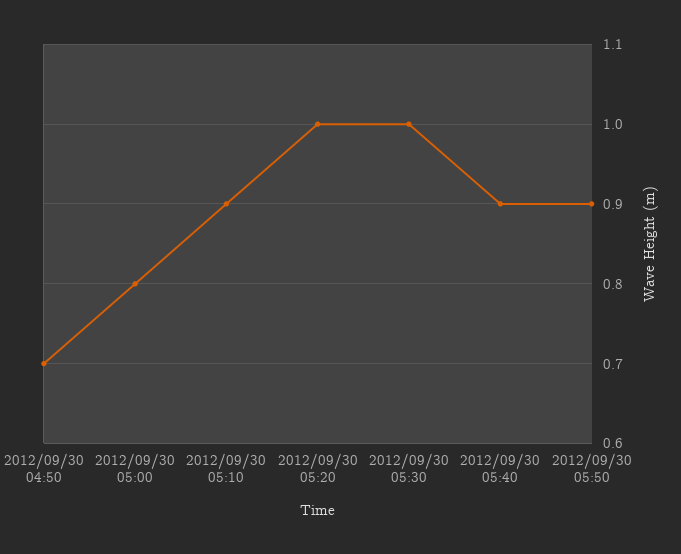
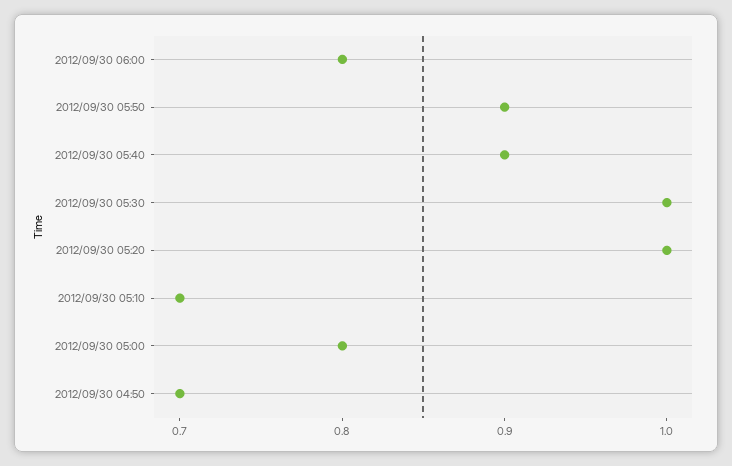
2012/09/30 05:10: 0.9 -> 0.7
2012/09/30 06:00: none -> 0.8

